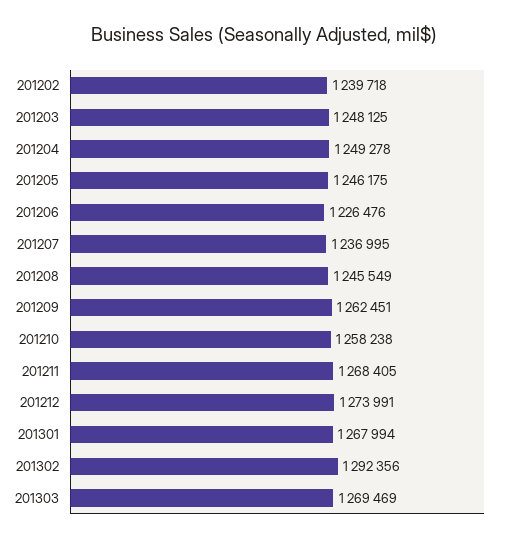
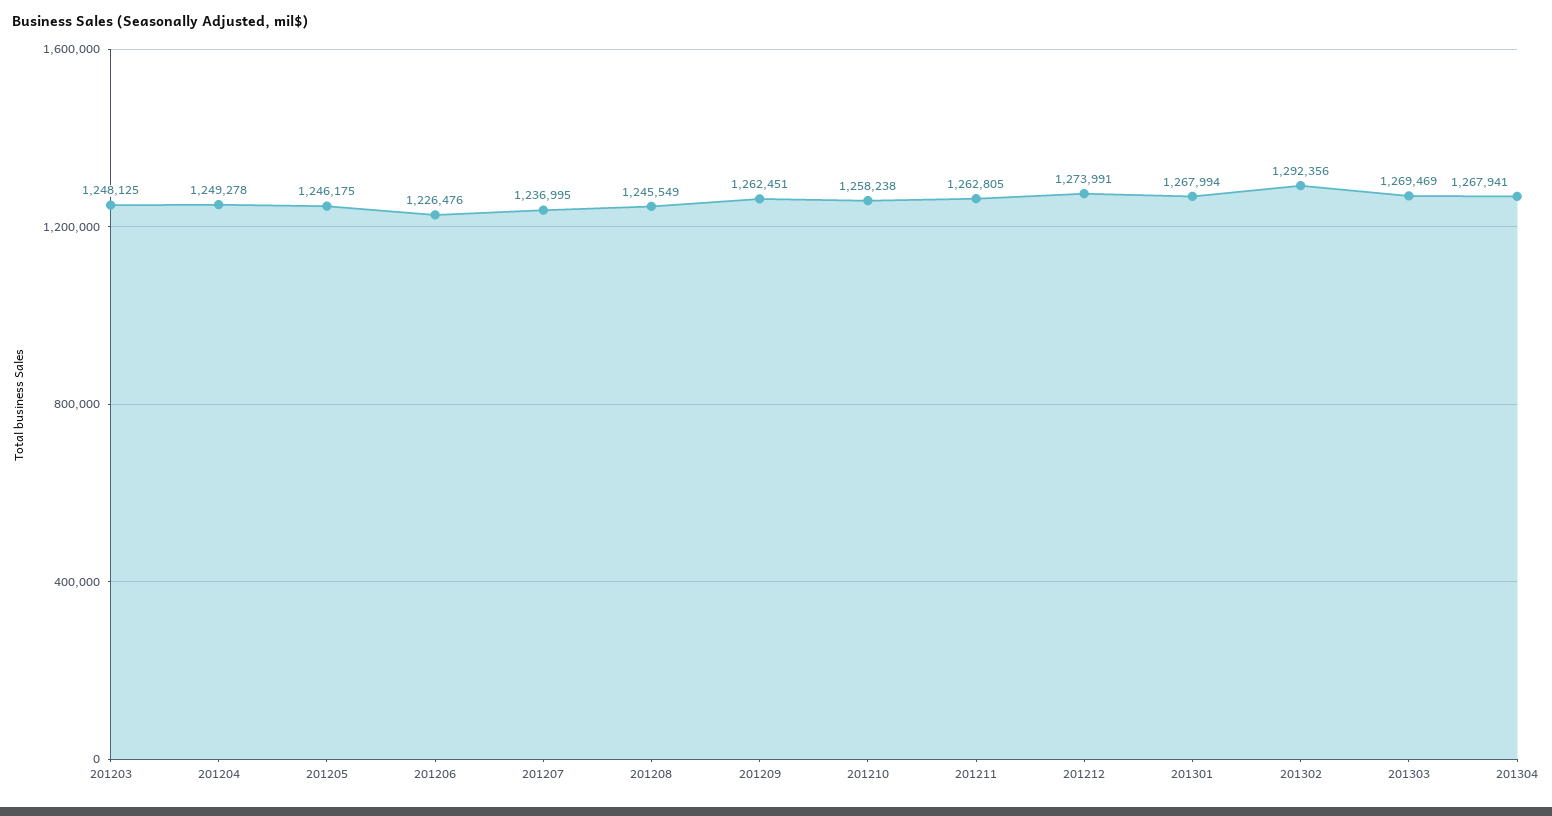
201202: 1239718 -> none
201211: 1268405 -> 1262805
201304: none -> 1267941

